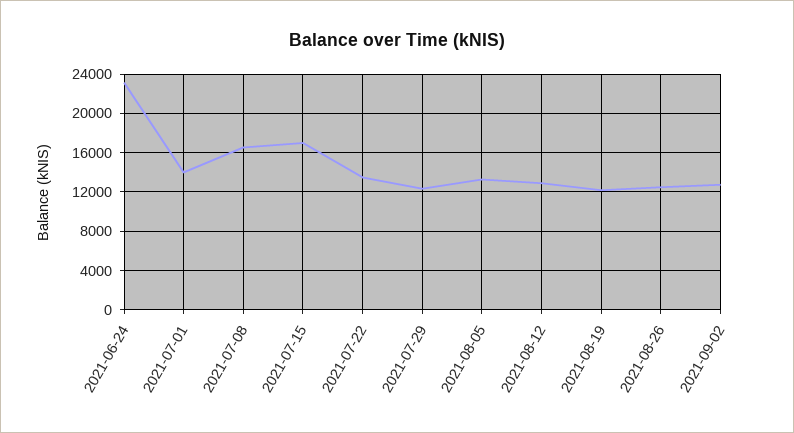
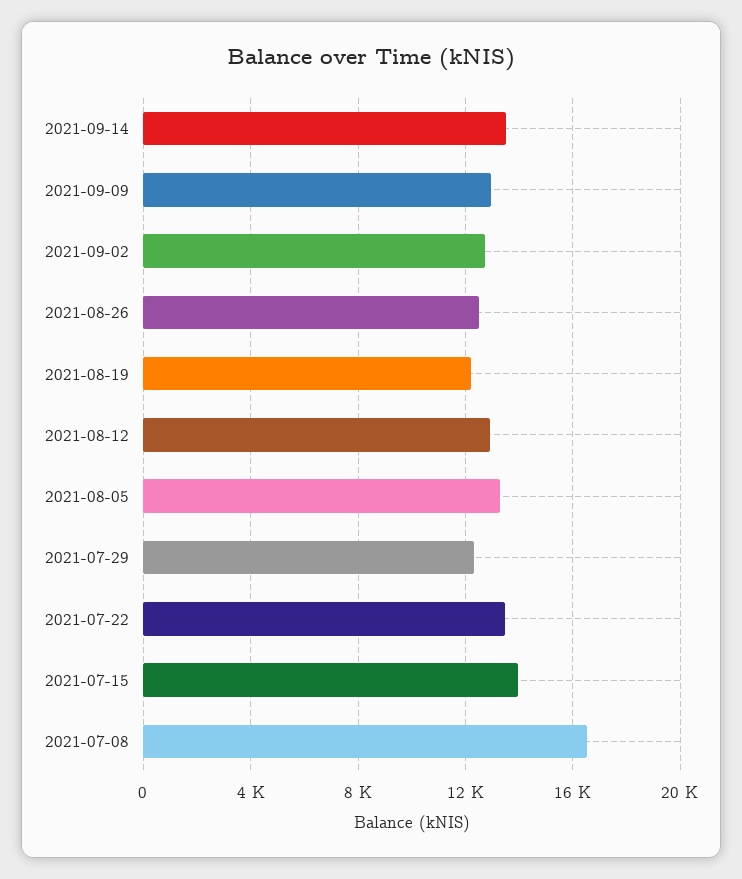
2021-06-24: 23000 -> none
2021-07-01: 14000 -> none
2021-07-15: 17000 -> 14000
2021-09-14: none -> 13500
2021-09-09: none -> 13000

